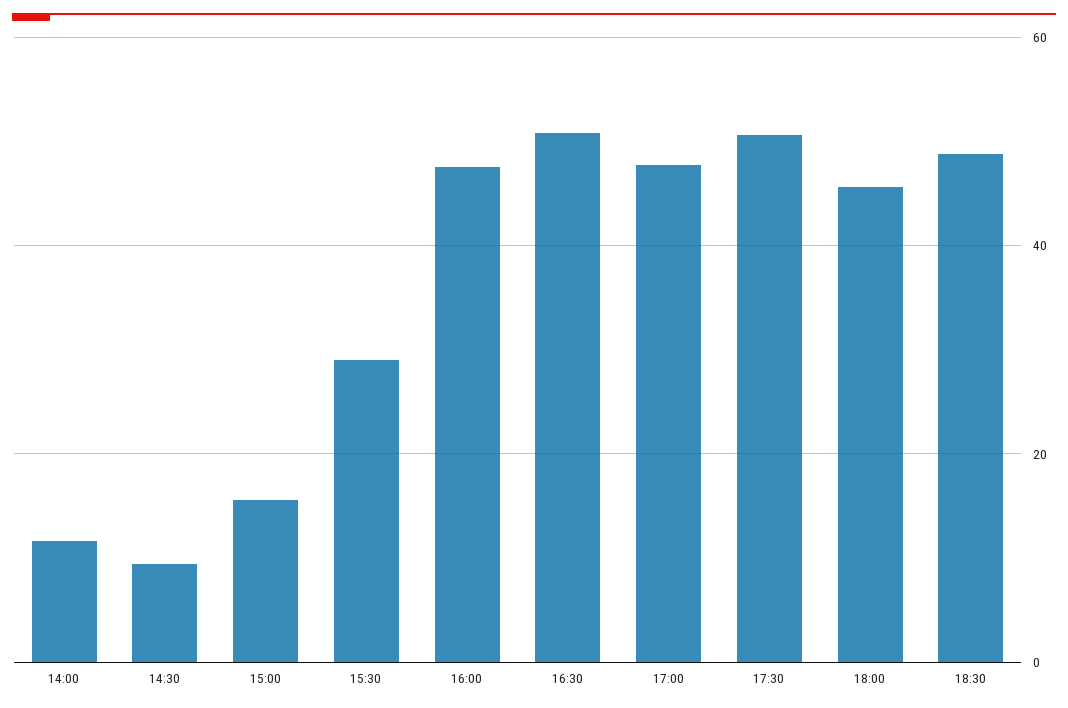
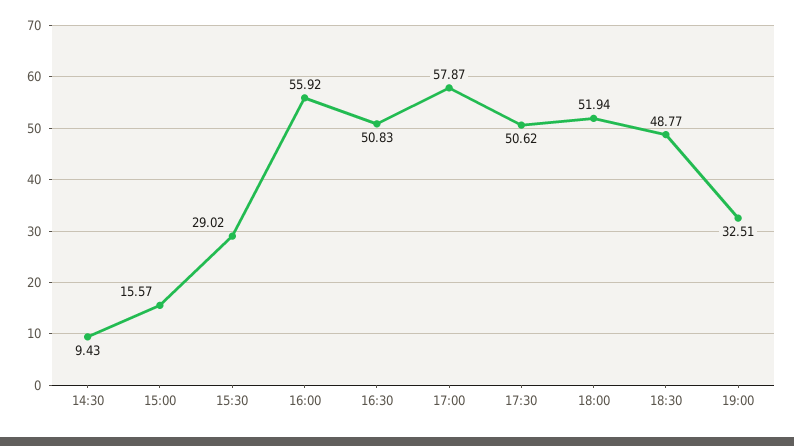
14:00: 12 -> none
16:00: 48 -> 55.92
17:00: 48 -> 57.87
18:00: 46 -> 51.94
19:00: none -> 32.51

